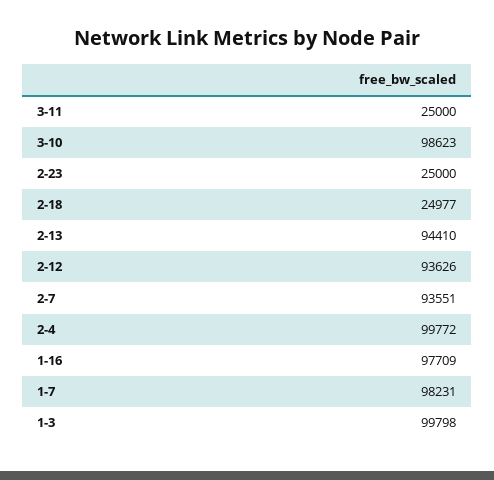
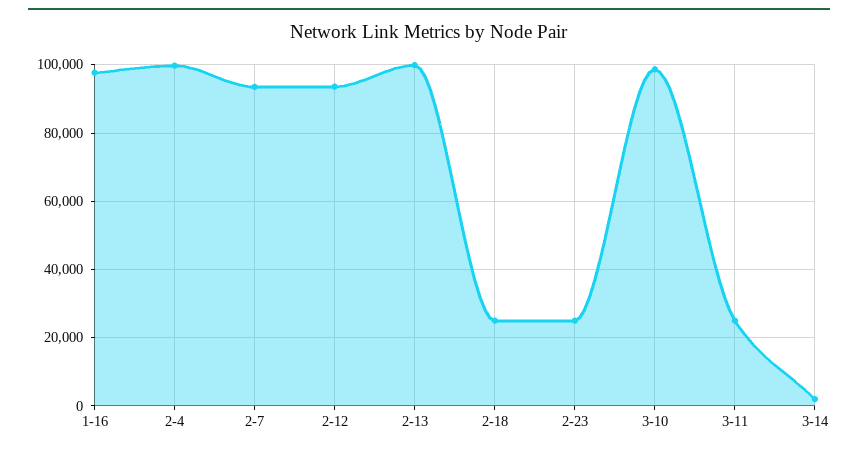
2-13: 94410 -> 100000
1-7: 98231 -> none
1-3: 99798 -> none
3-14: none -> 2000

